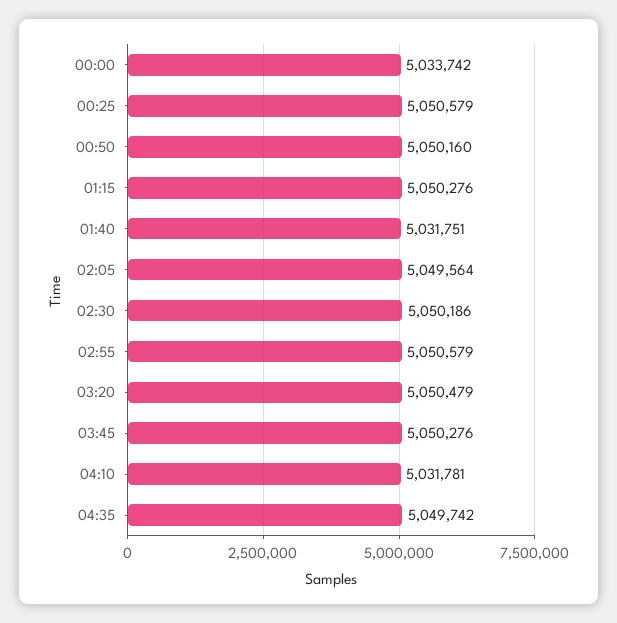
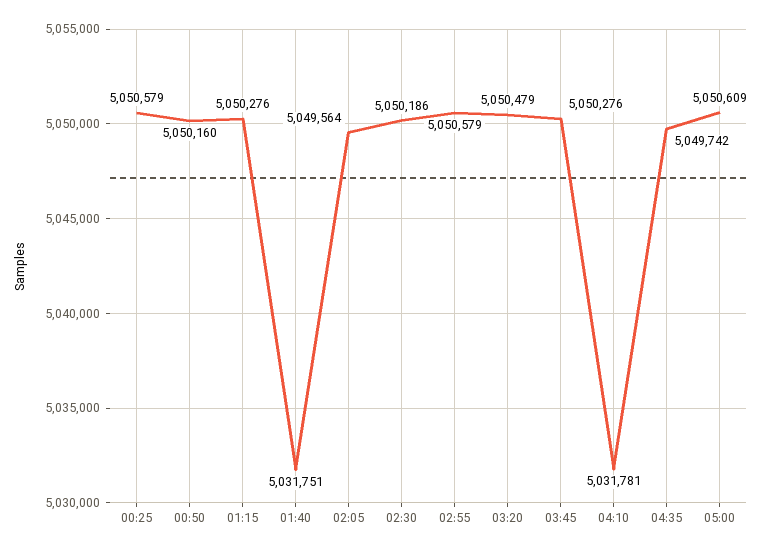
00:00: 5033742 -> none
05:00: none -> 5050609

